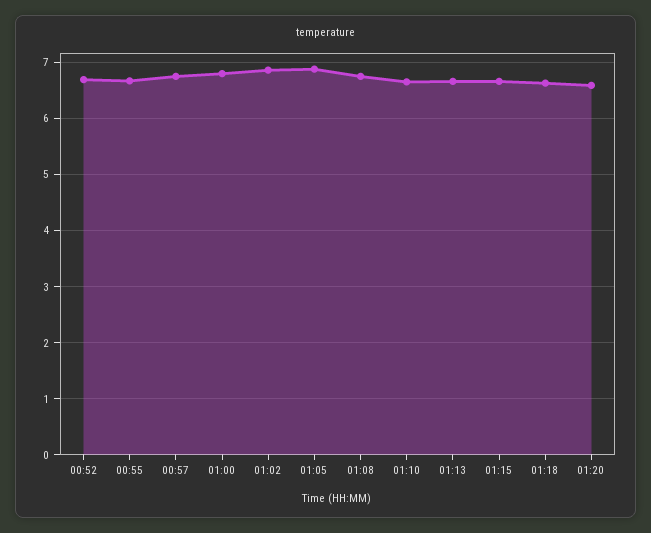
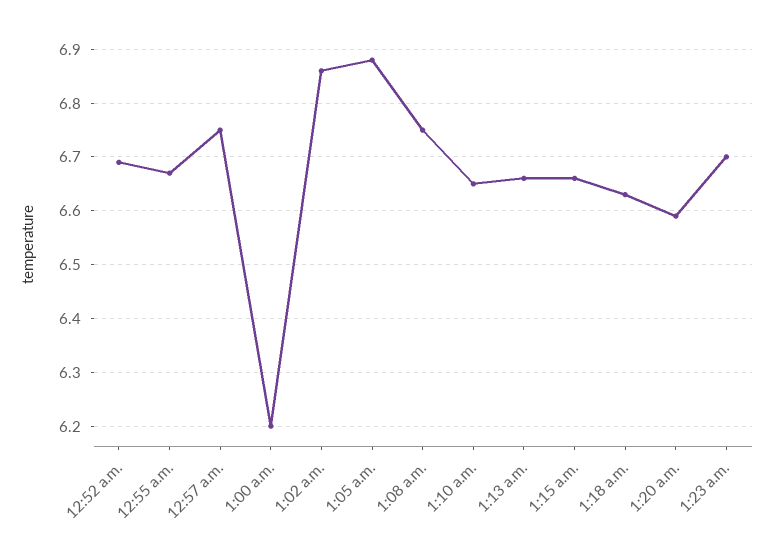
01:00: 6.8 -> 6.2
1:23 a.m.: none -> 6.7

